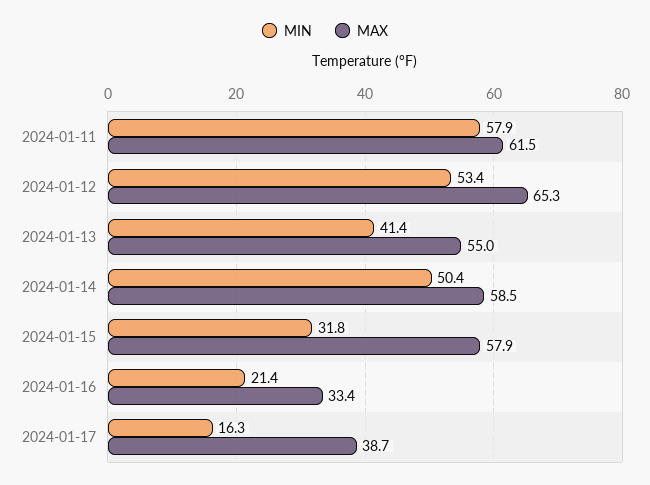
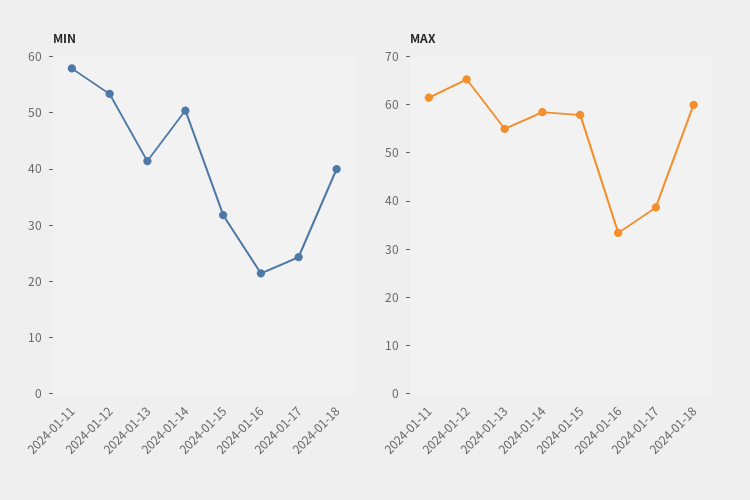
MIN, 2024-01-17: 16.3 -> 24
MIN, 2024-01-18: none -> 40
MAX, 2024-01-18: none -> 60

